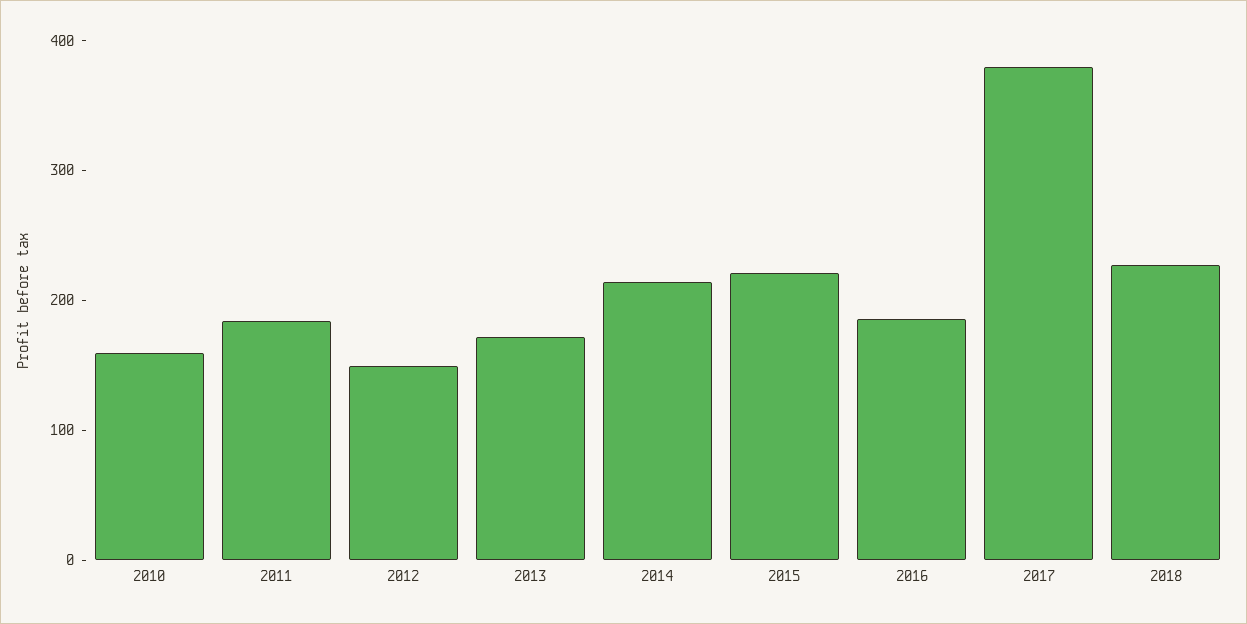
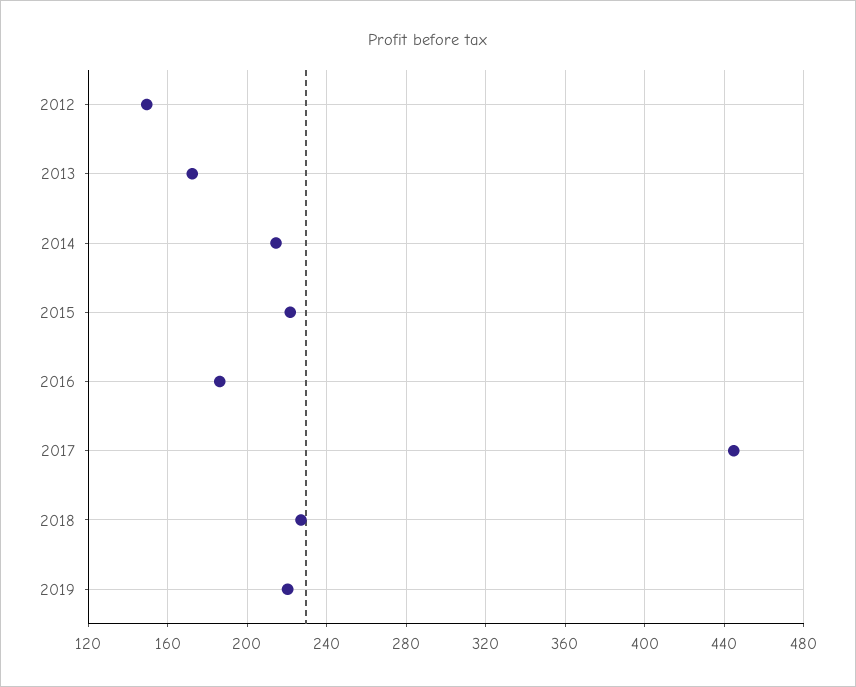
2010: 160 -> none
2011: 180 -> none
2017: 380 -> 445
2019: none -> 220

